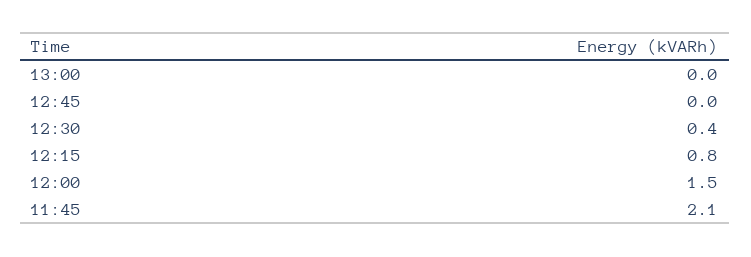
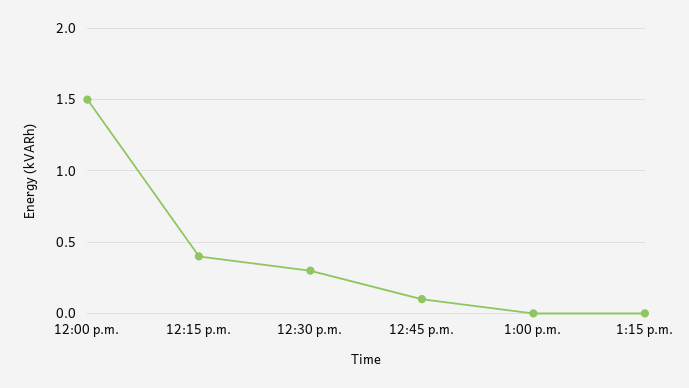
12:45: 0 -> 0.1
12:30: 0.4 -> 0.3
12:15: 0.8 -> 0.4
11:45: 2.1 -> none
1:15 p.m.: none -> 0

